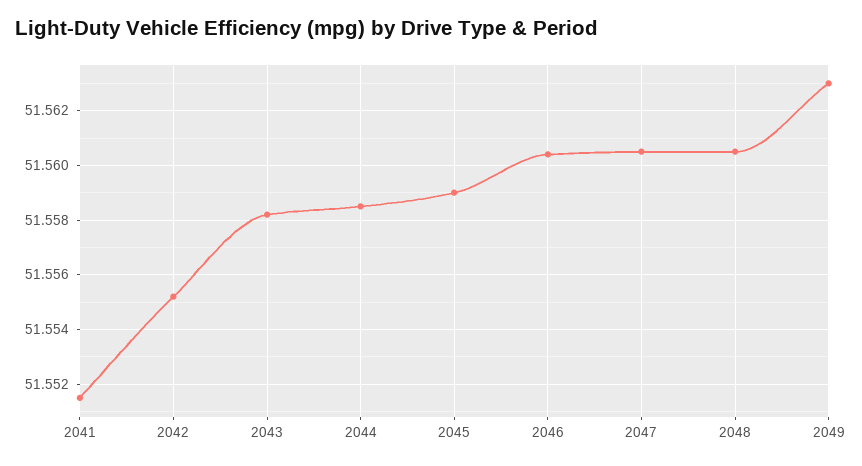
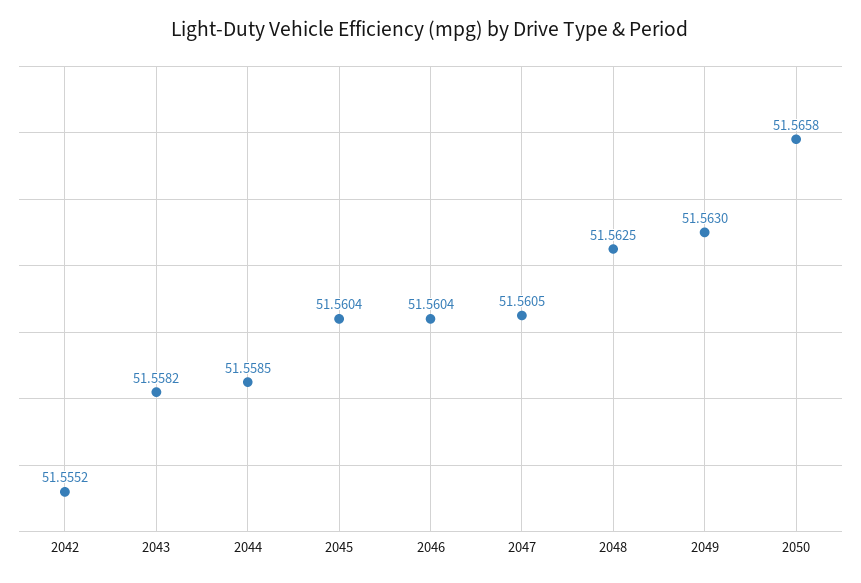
2041: 51.5515 -> none
2045: 51.559 -> 51.5604
2048: 51.5605 -> 51.5625
2050: none -> 51.5658

